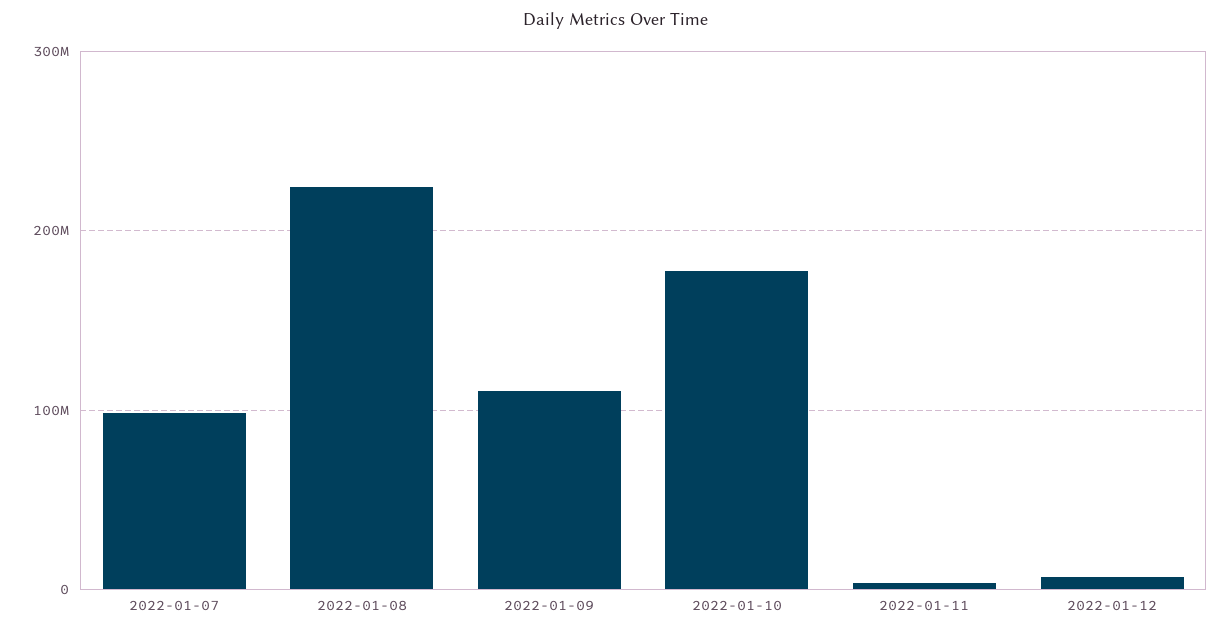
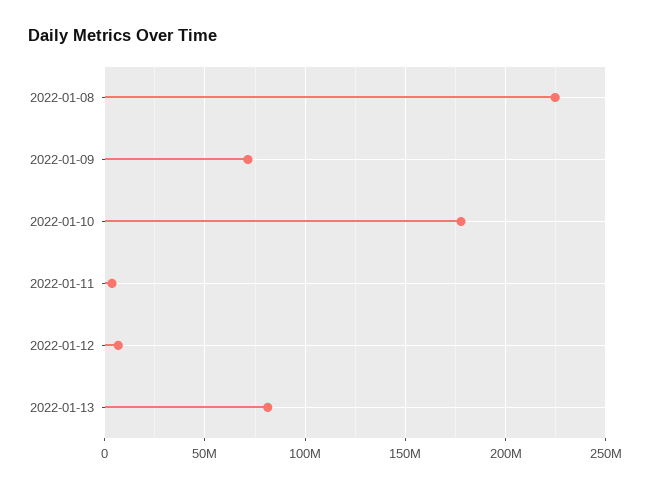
2022-01-07: 100000000 -> none
2022-01-09: 110000000 -> 70000000
2022-01-13: none -> 80000000

